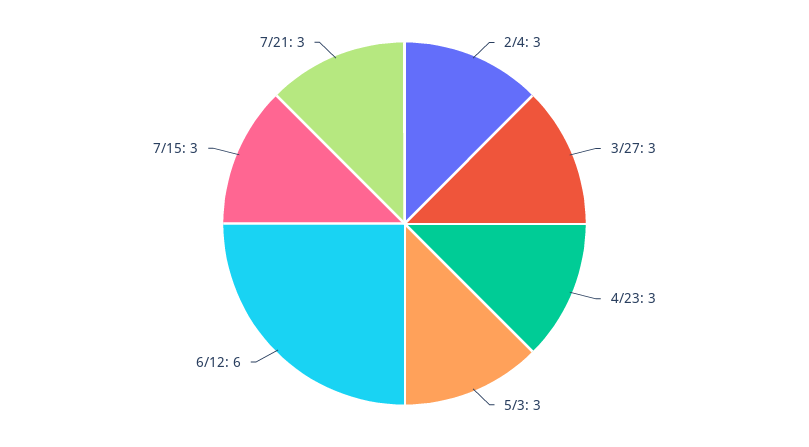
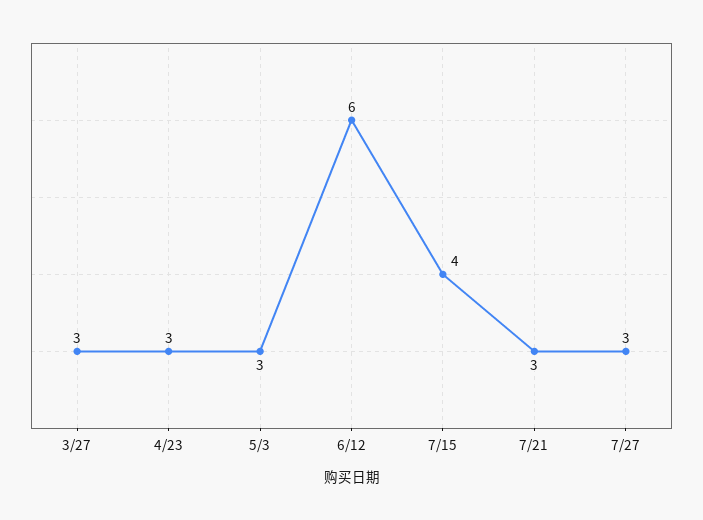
2/4: 3 -> none
7/15: 3 -> 4
7/27: none -> 3

